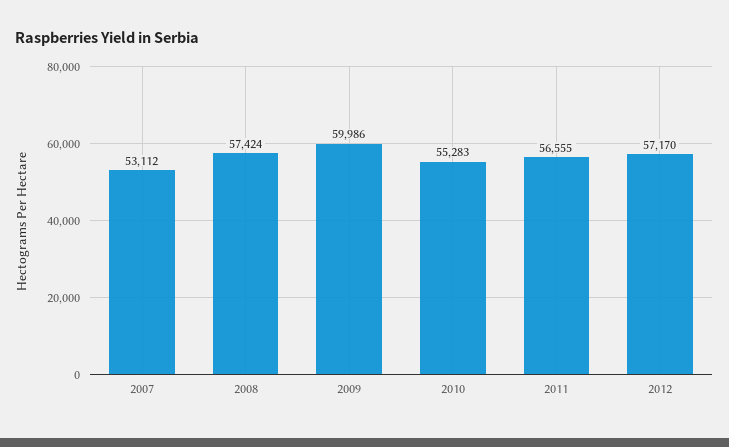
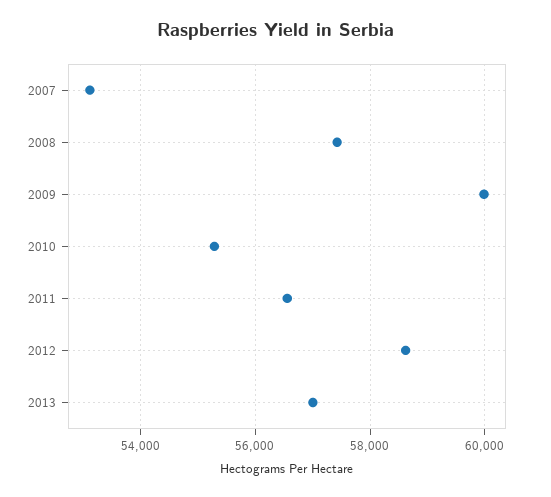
2012: 57170 -> 58600
2013: none -> 57000

